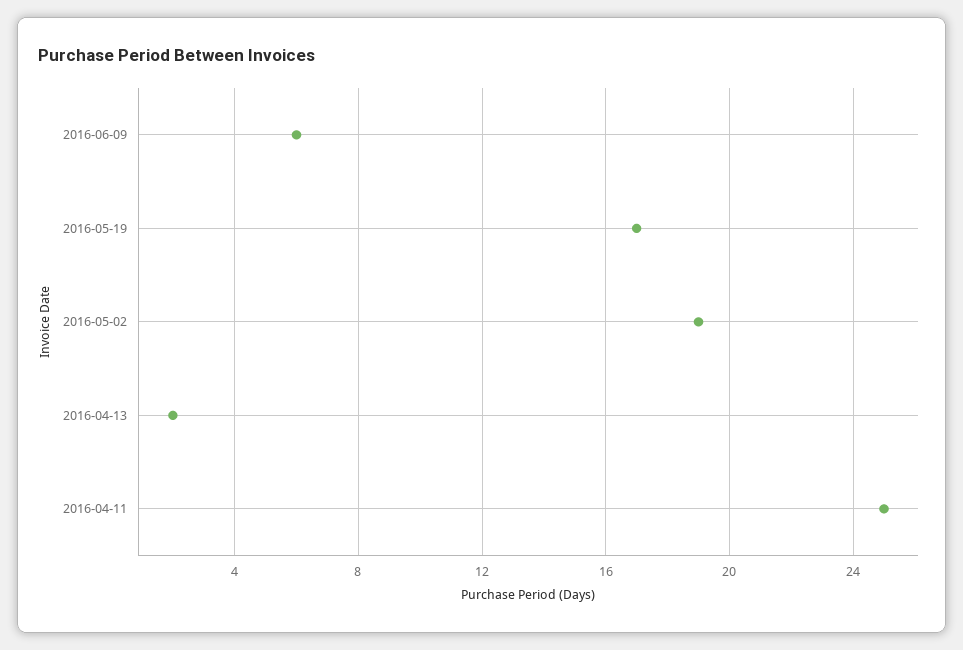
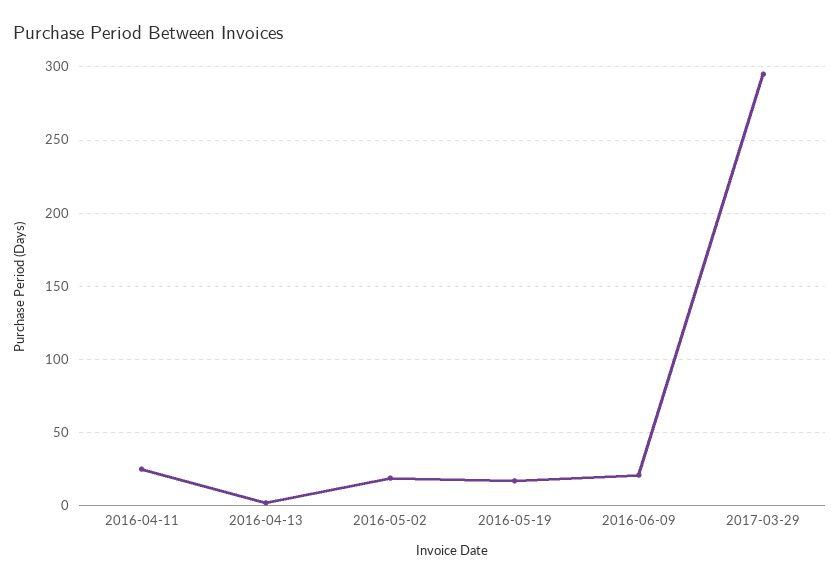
2016-06-09: 6 -> 20
2017-03-29: none -> 295

